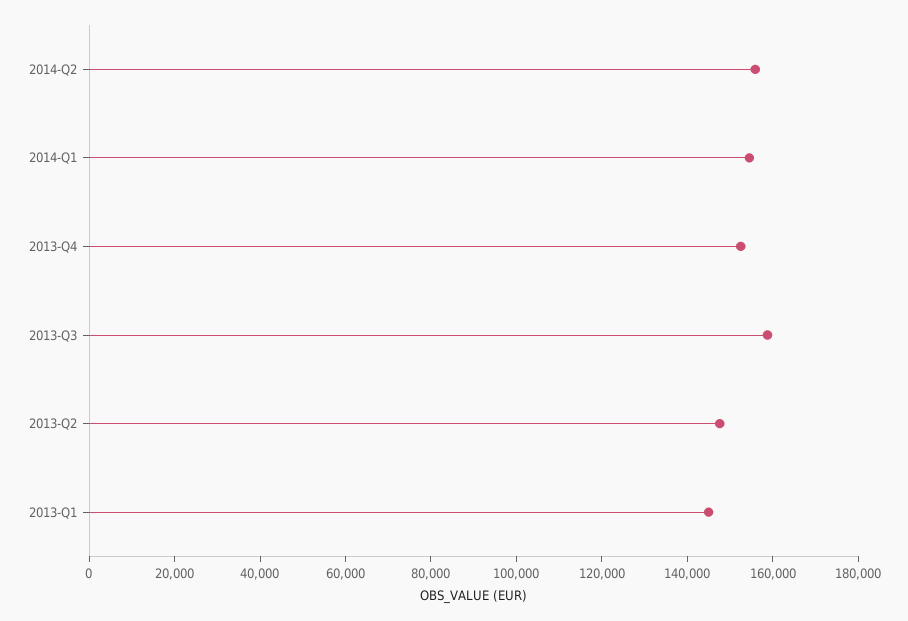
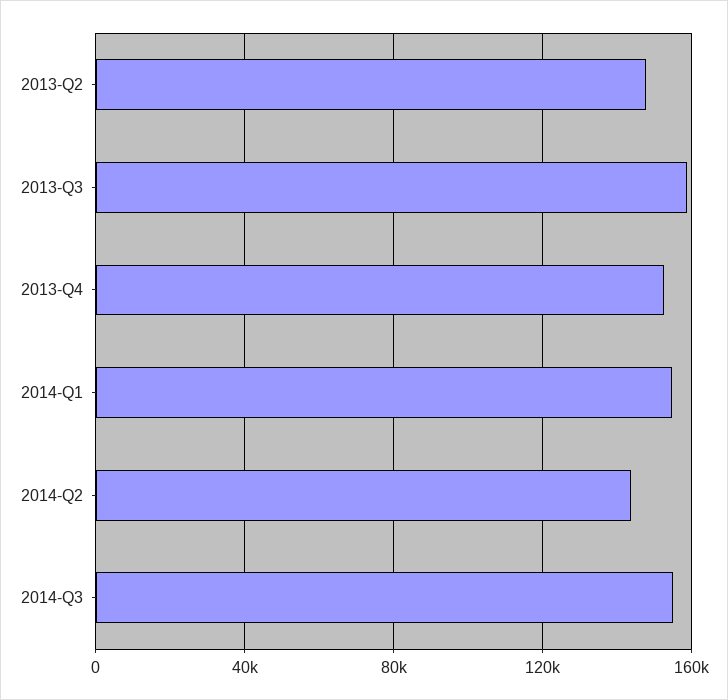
2014-Q2: 155000 -> 145000
2013-Q1: 145000 -> none
2014-Q3: none -> 155000

